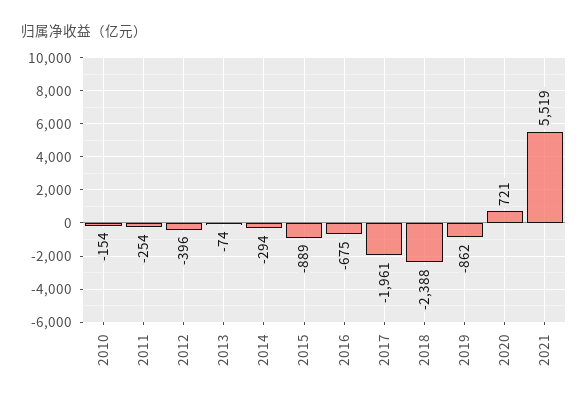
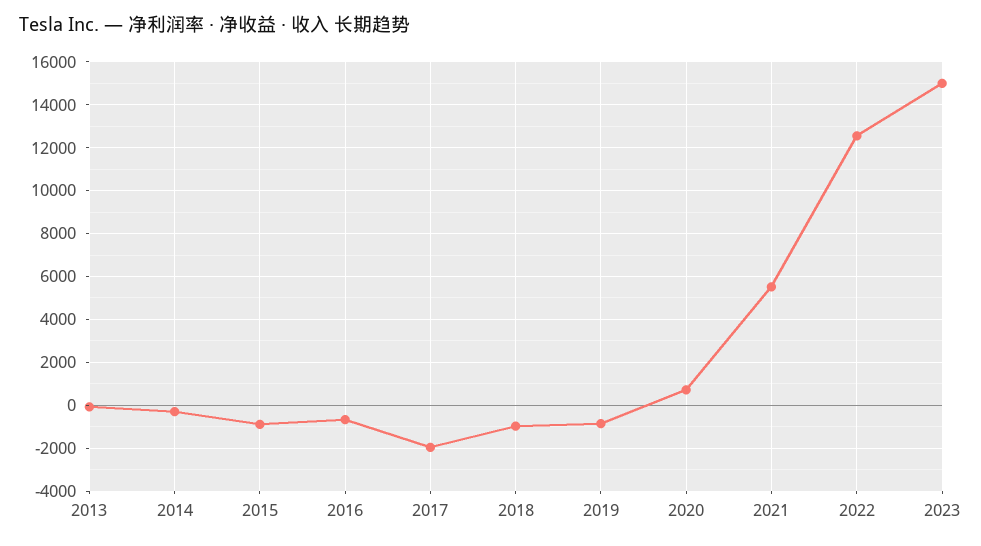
2010: -154 -> none
2011: -254 -> none
2012: -396 -> none
2018: -2388 -> -1000
2022: none -> 12500
2023: none -> 15000

